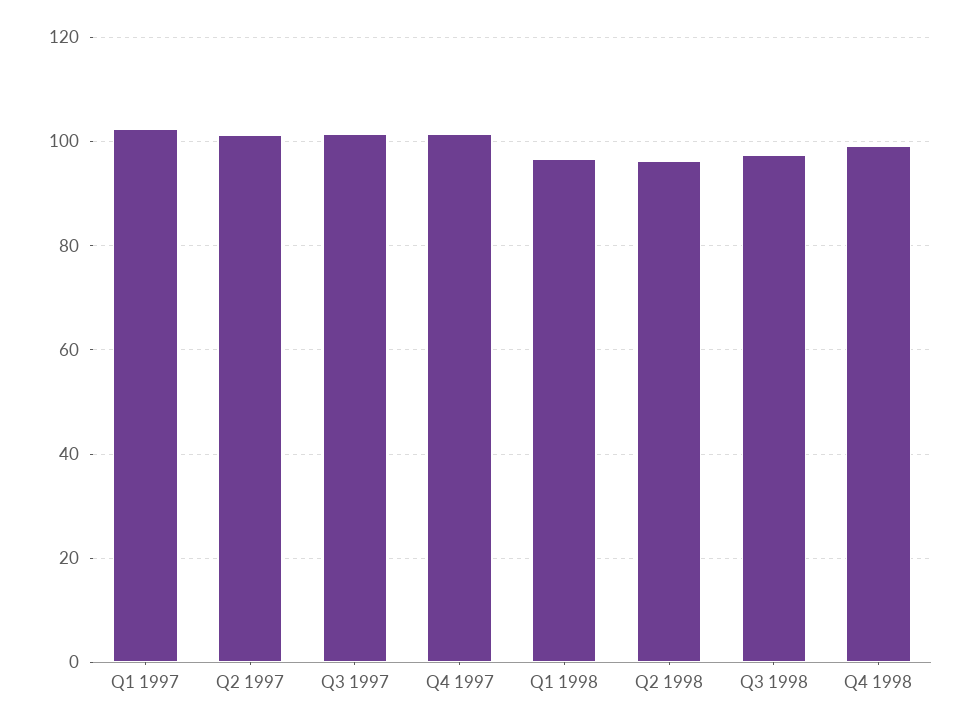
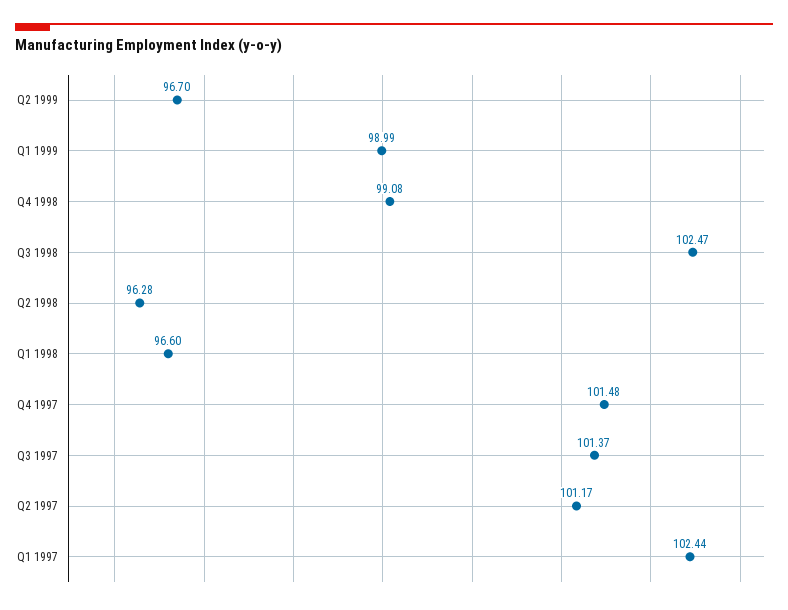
Q3 1998: 98 -> 102.47
Q2 1999: none -> 96.7
Q1 1999: none -> 98.99

